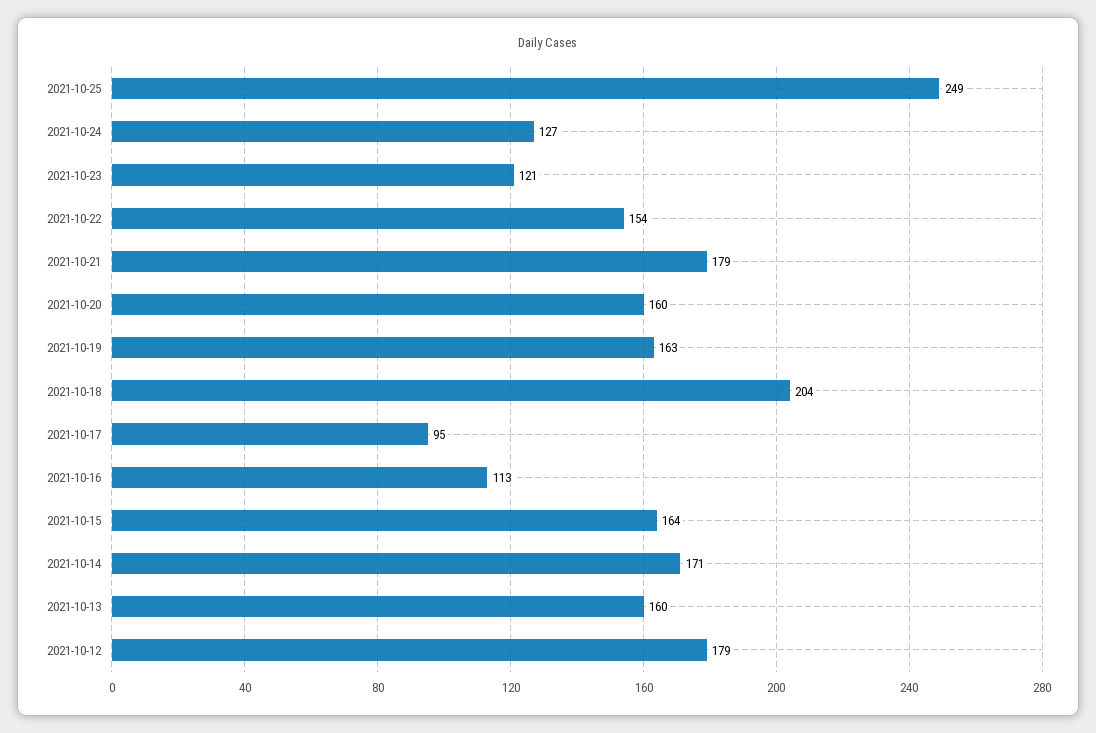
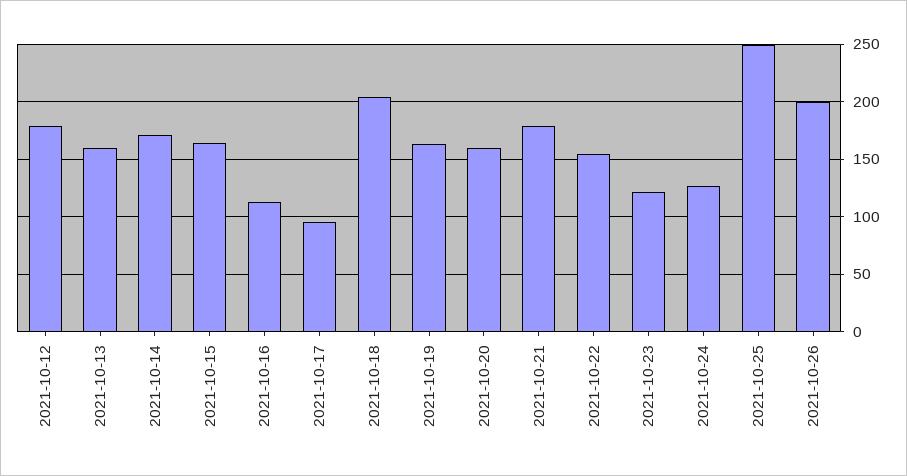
2021-10-26: none -> 200

